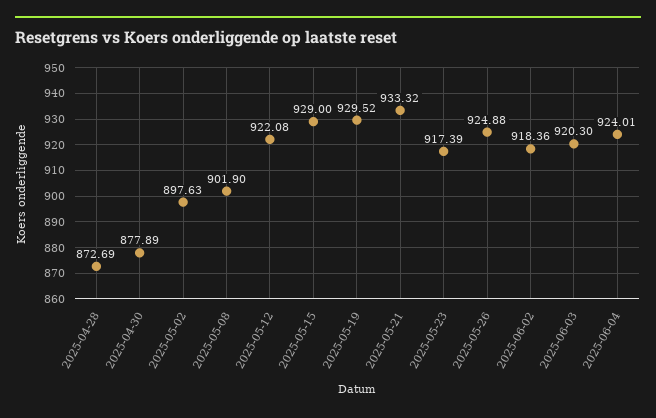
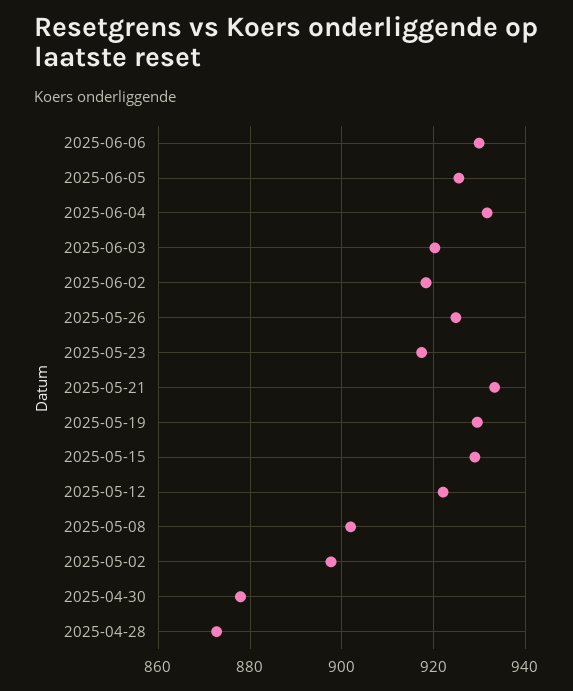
2025-06-04: 924.01 -> 932
2025-06-06: none -> 930
2025-06-05: none -> 926

